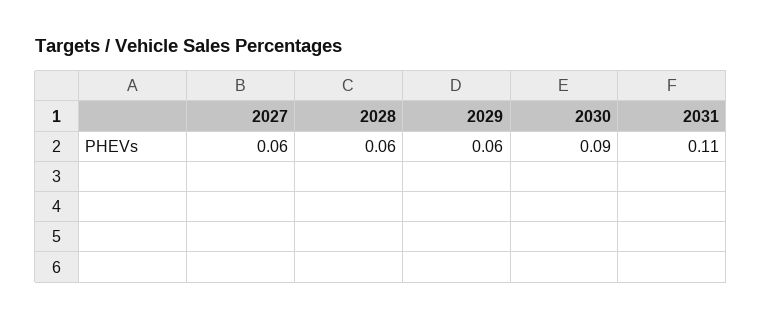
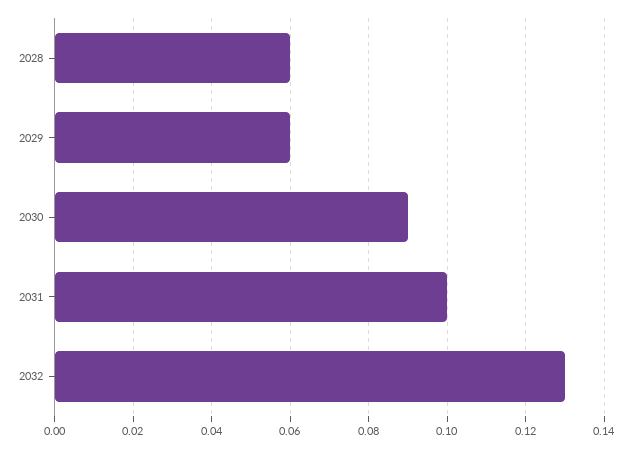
2027: 0.06 -> none
2031: 0.11 -> 0.1
2032: none -> 0.13

